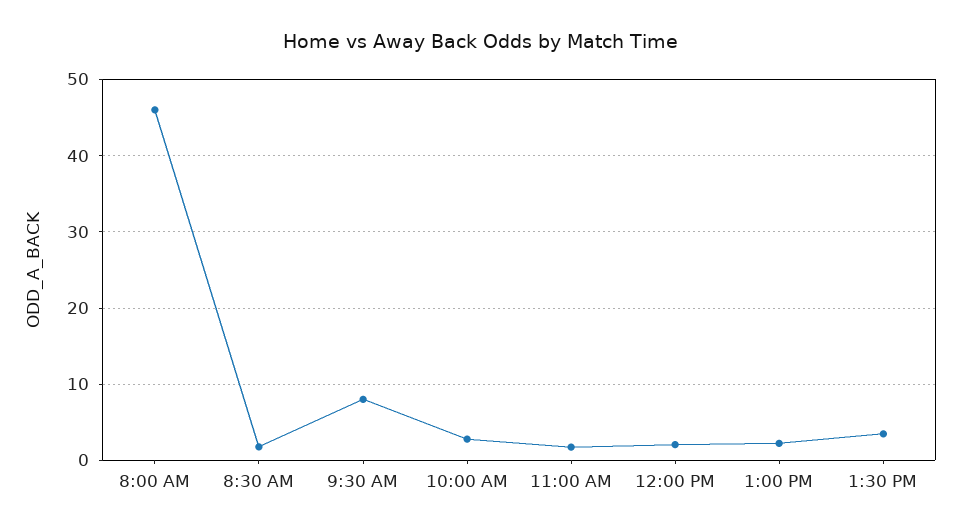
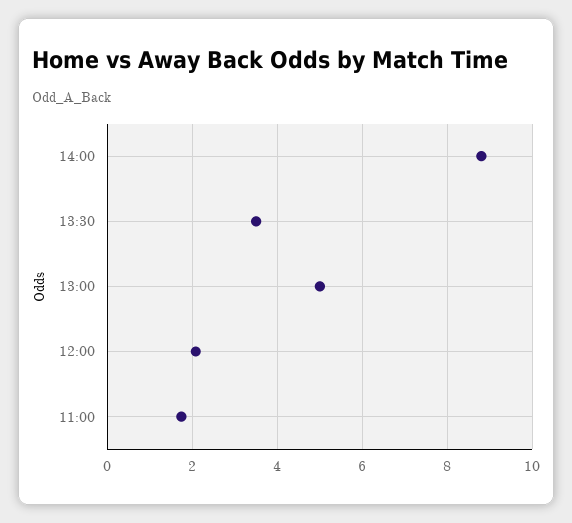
8:00 AM: 46 -> none
8:30 AM: 2 -> none
9:30 AM: 8 -> none
10:00 AM: 3 -> none
1:00 PM: 2 -> 5
14:00: none -> 8.8

